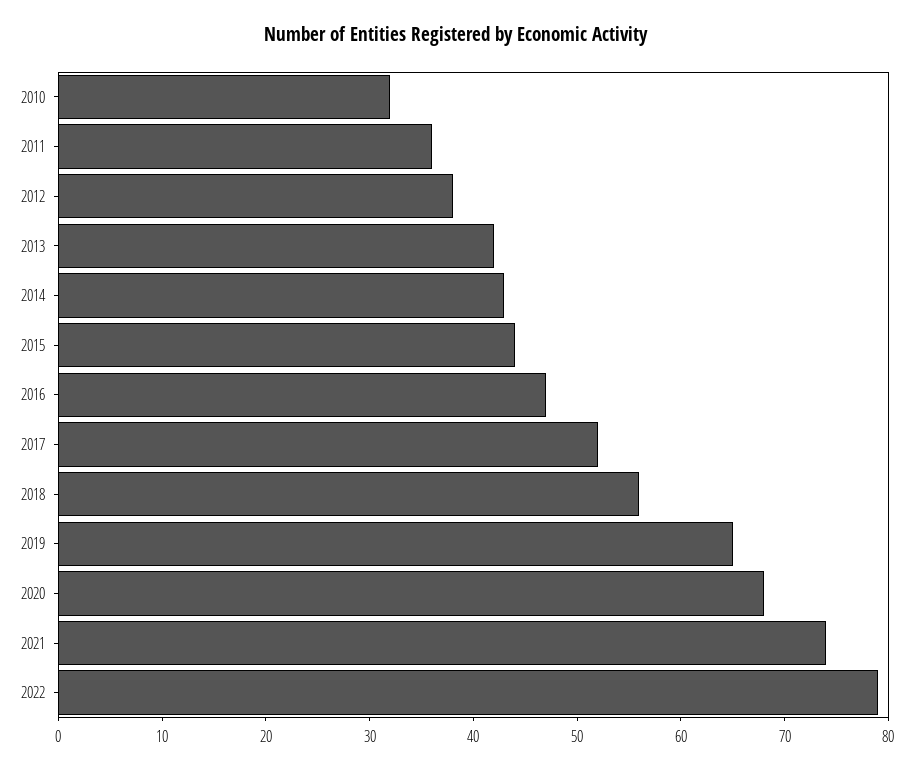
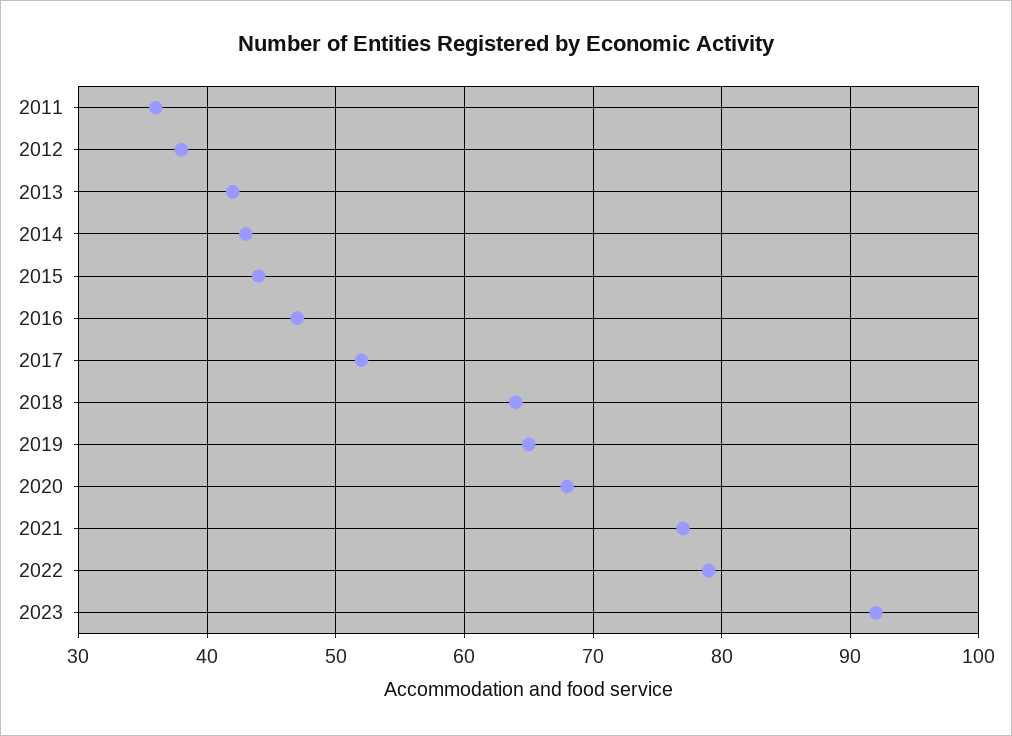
2010: 32 -> none
2018: 56 -> 64
2021: 74 -> 77
2023: none -> 92

